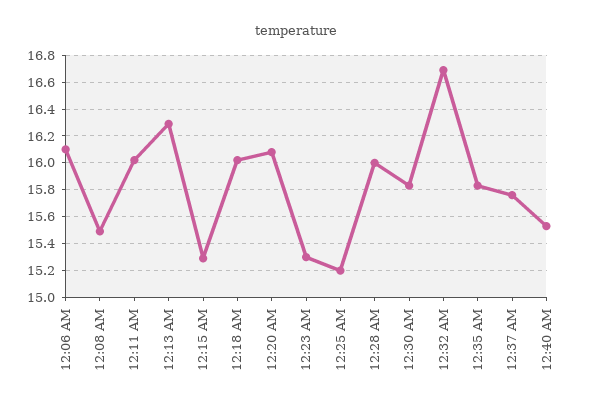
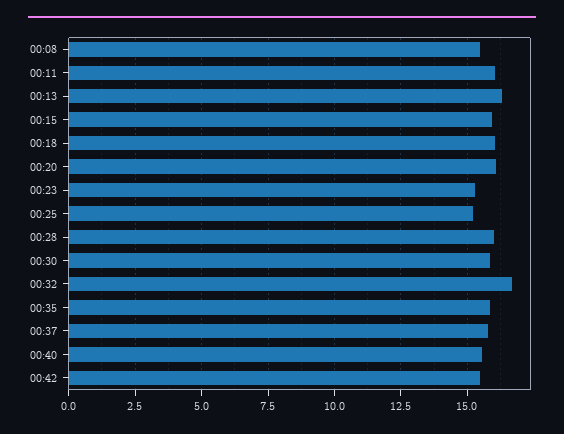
12:06 AM: 16.1 -> none
12:15 AM: 15.3 -> 16
00:42: none -> 15.5

